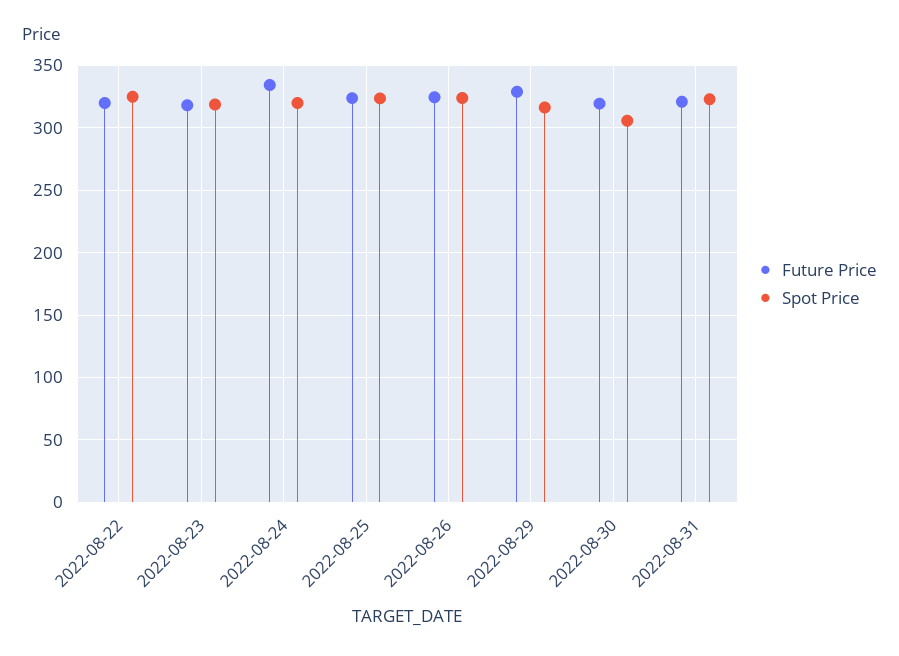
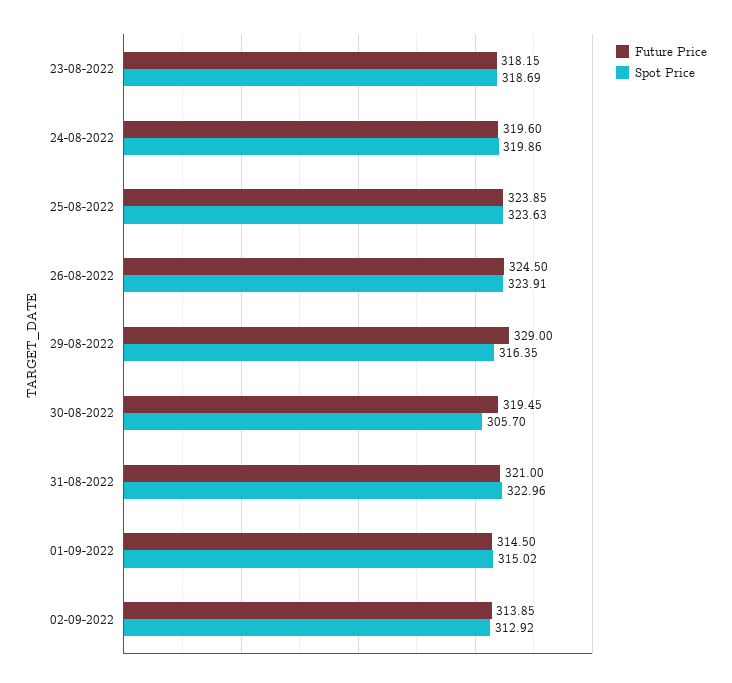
Future Price, 2022-08-22: 320 -> none
Spot Price, 2022-08-22: 325 -> none
Future Price, 2022-08-24: 335 -> 319.6
Future Price, 01-09-2022: none -> 314.5
Spot Price, 01-09-2022: none -> 315.02
Future Price, 02-09-2022: none -> 313.85
Spot Price, 02-09-2022: none -> 312.92

